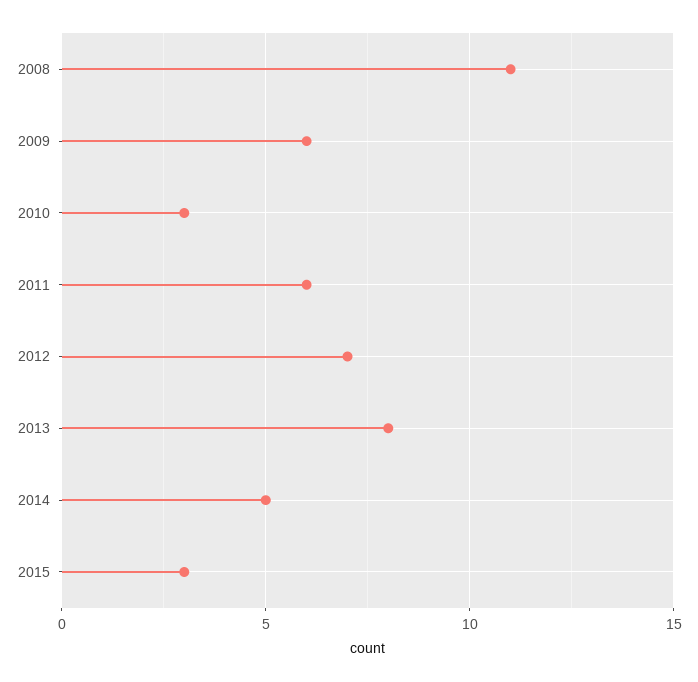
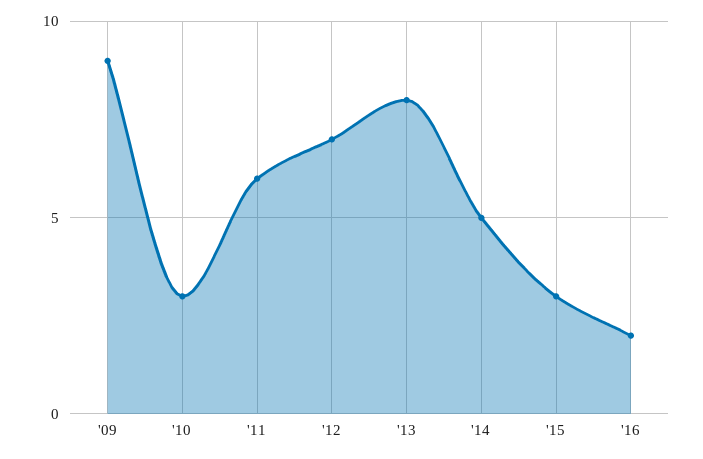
2008: 11 -> none
2009: 6 -> 9
'16: none -> 2

